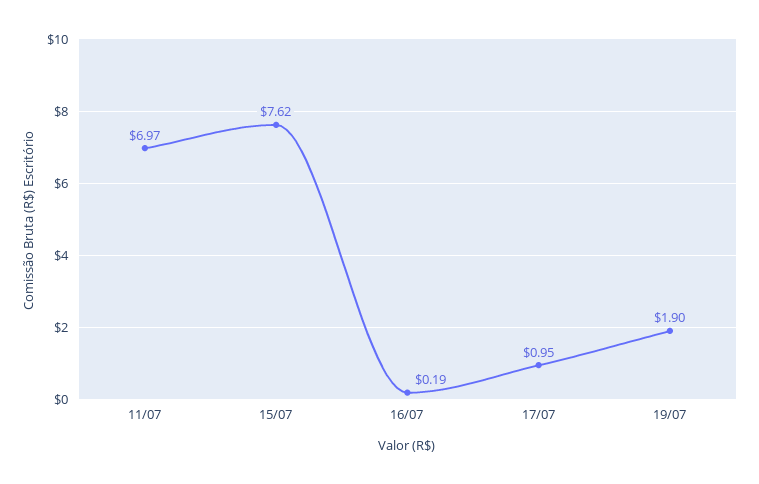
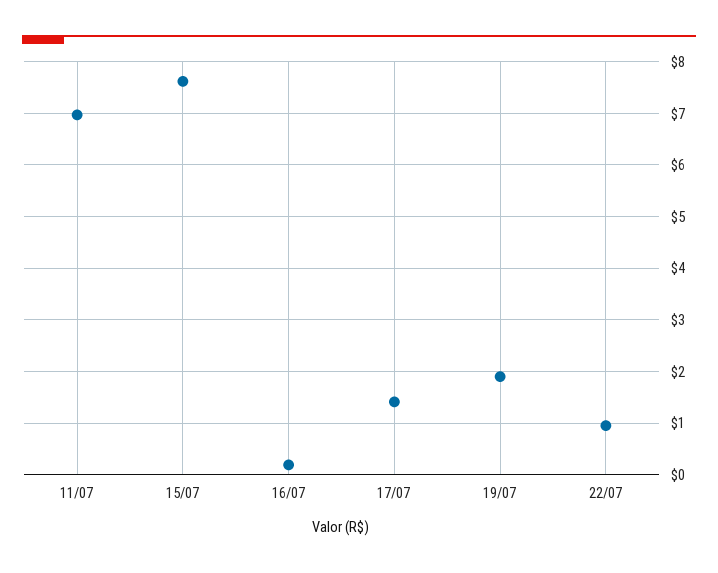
17/07: 0.95 -> 1.4
22/07: none -> 1

